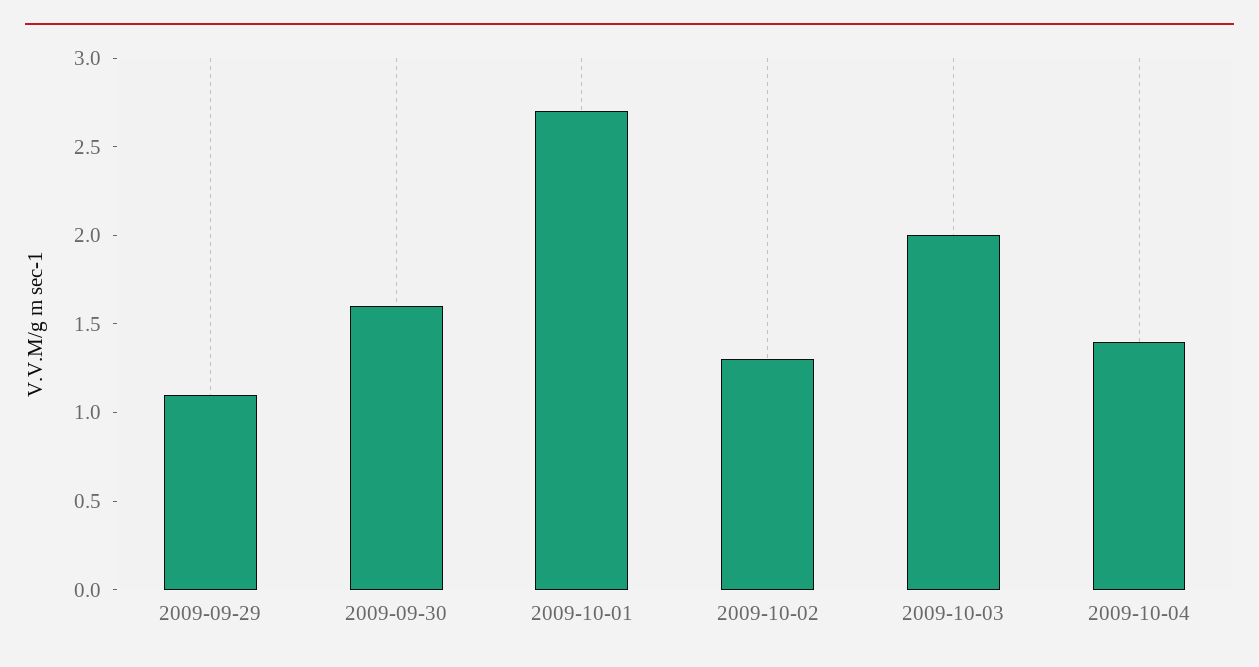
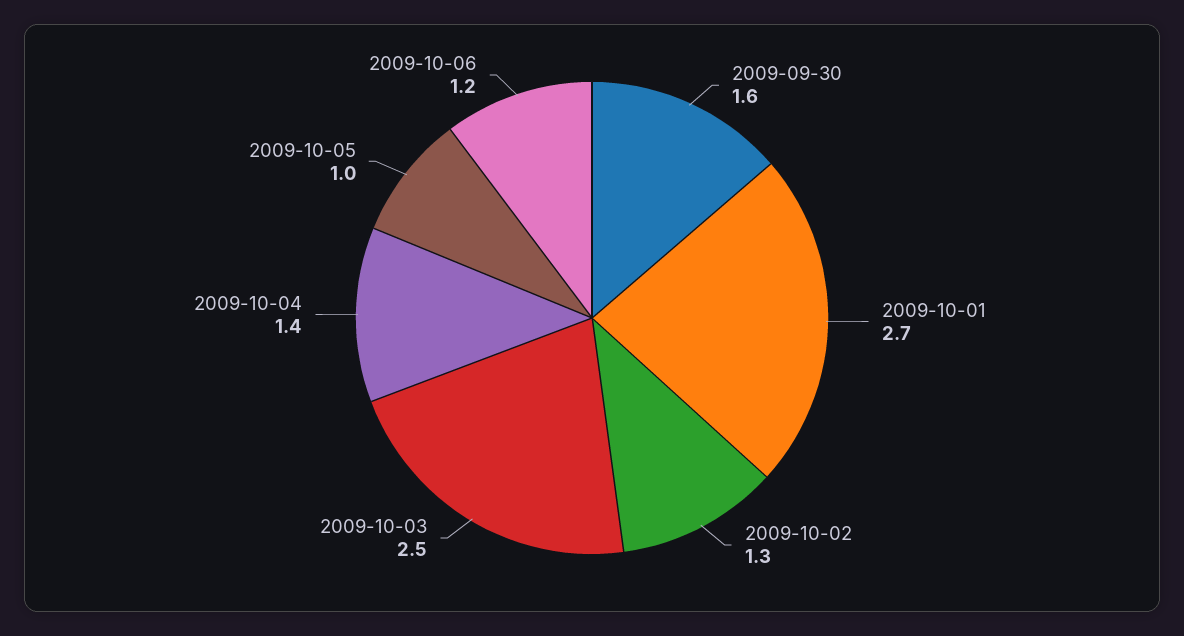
2009-09-29: 1.1 -> none
2009-10-03: 2 -> 2.5
2009-10-05: none -> 1
2009-10-06: none -> 1.2

